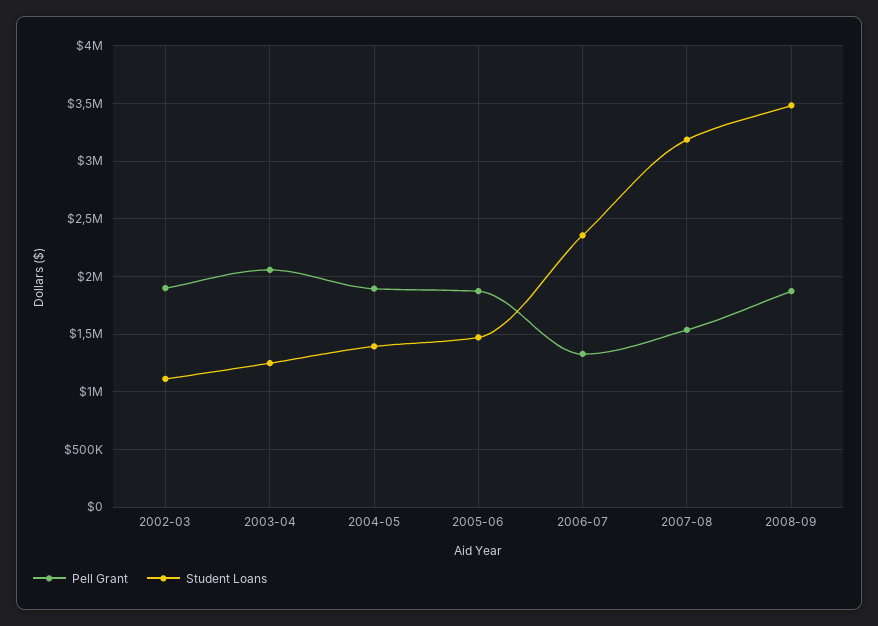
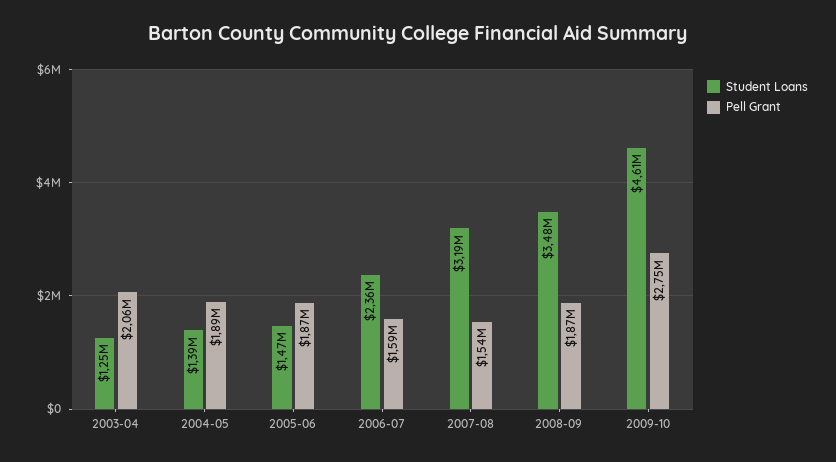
Pell Grant, 2002-03: 1900000 -> none
Student Loans, 2002-03: 1100000 -> none
Pell Grant, 2006-07: 1300000 -> 1590000
Student Loans, 2009-10: none -> 4610000
Pell Grant, 2009-10: none -> 2750000

